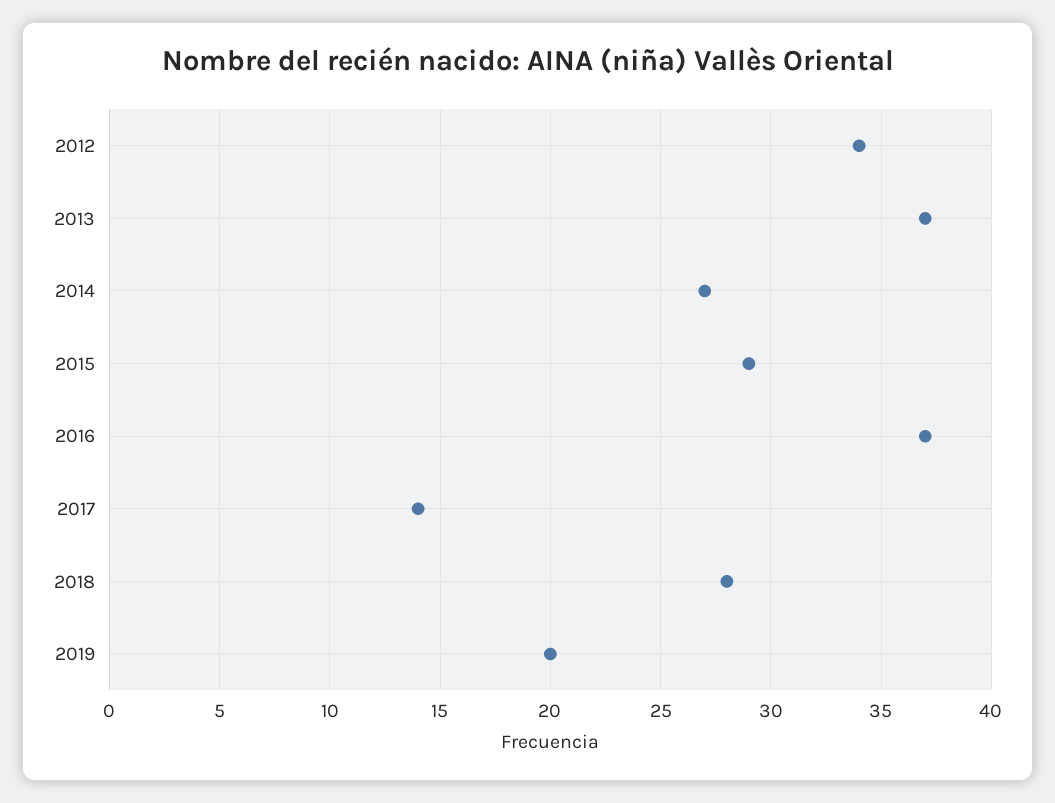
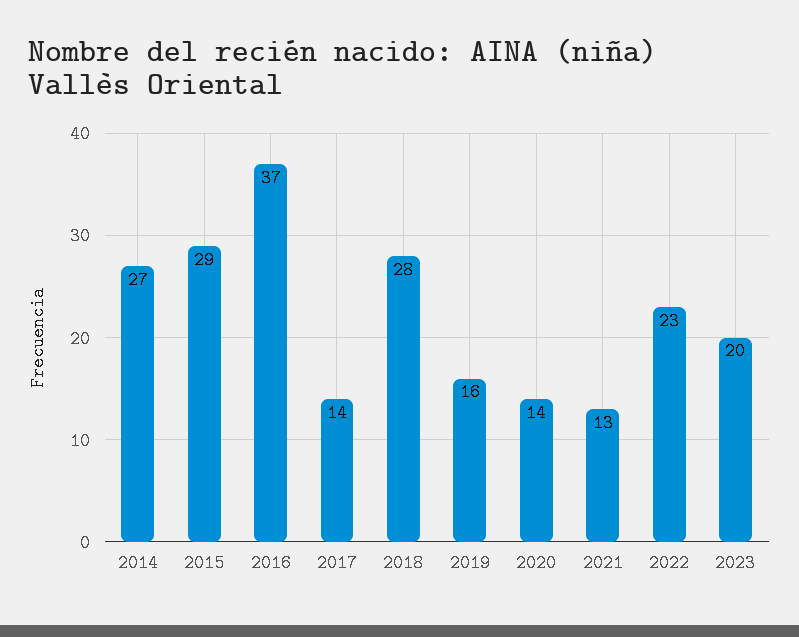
2012: 34 -> none
2013: 37 -> none
2019: 20 -> 16
2020: none -> 14
2021: none -> 13
2022: none -> 23
2023: none -> 20

